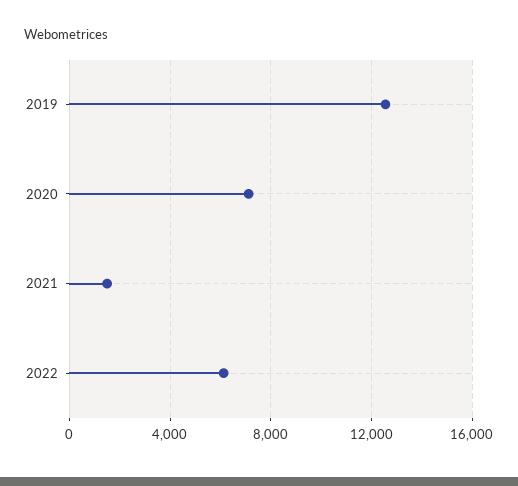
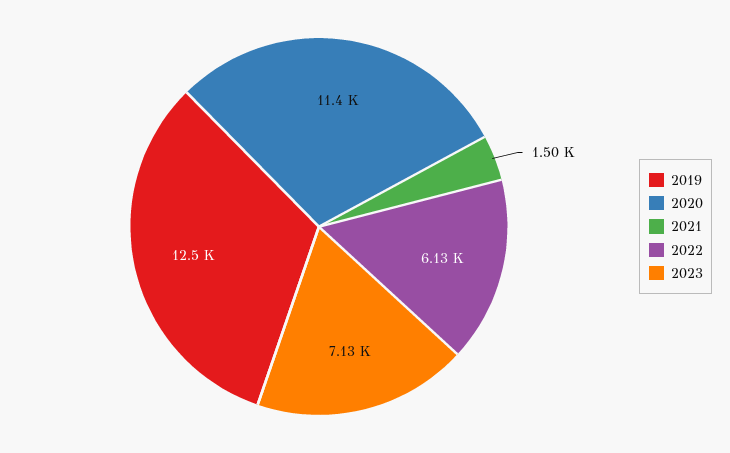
2020: 7000 -> 11400
2023: none -> 7130

